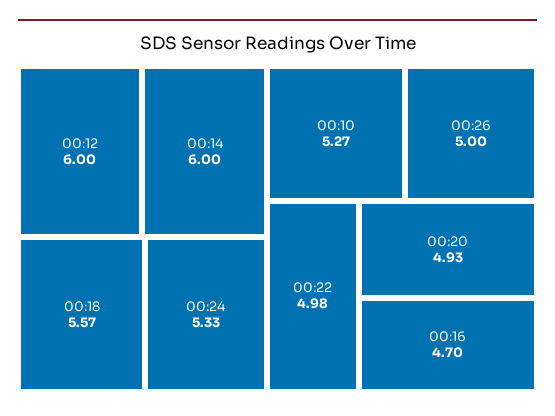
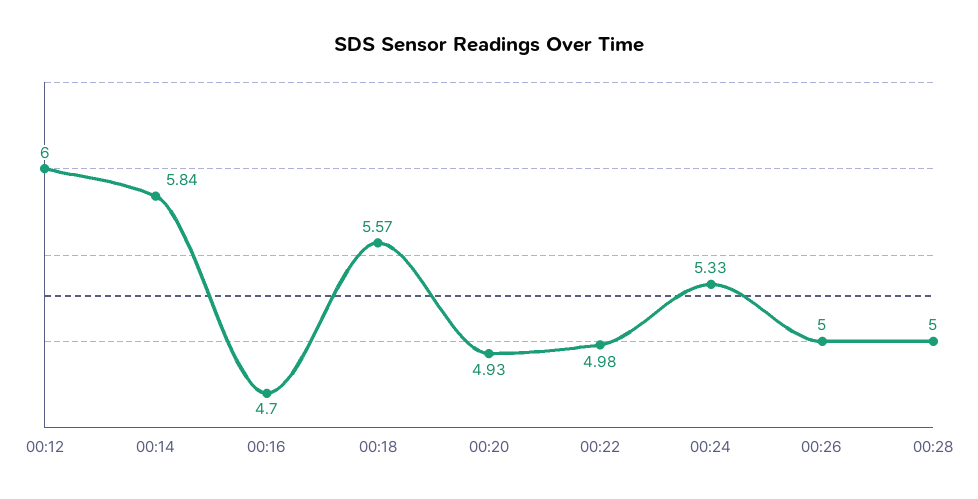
00:14: 6 -> 5.84
00:10: 5.27 -> none
00:28: none -> 5

